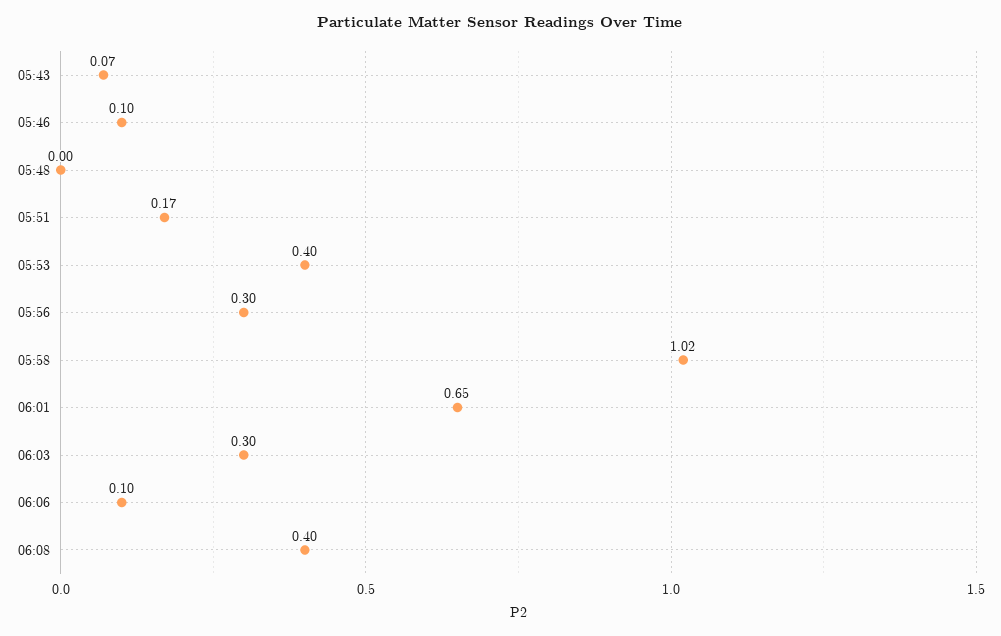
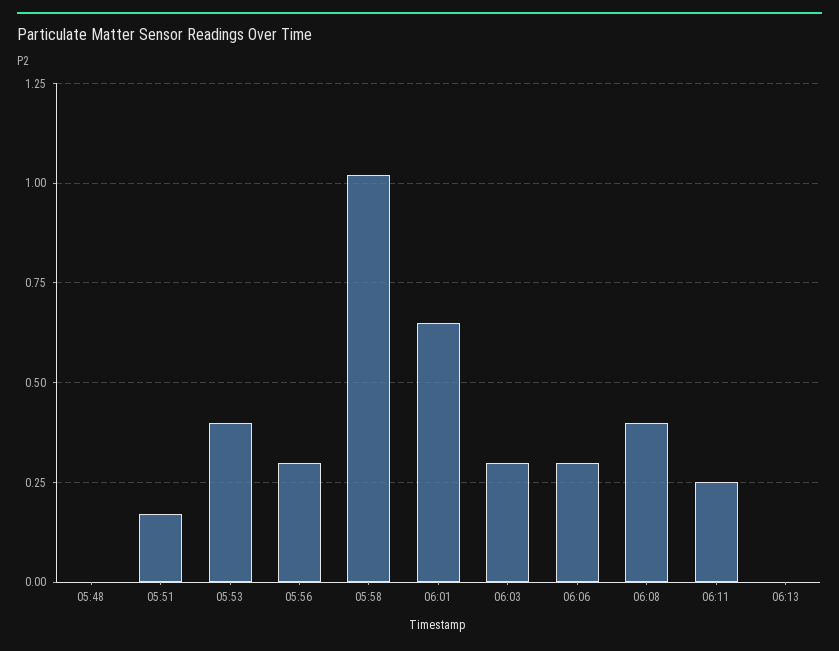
05:43: 0.07 -> none
05:46: 0.1 -> none
06:06: 0.1 -> 0.3
06:11: none -> 0.25
06:13: none -> 0

